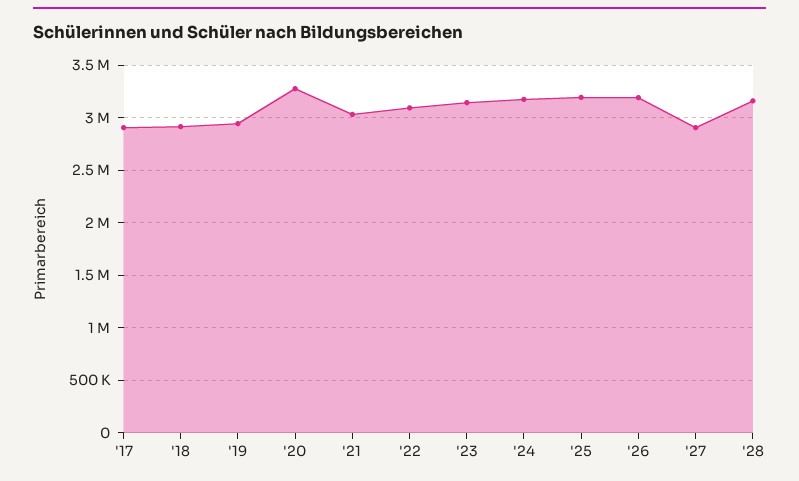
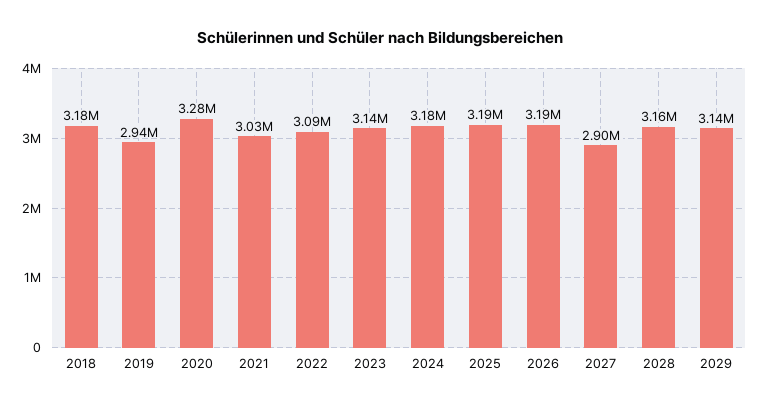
'17: 2900000 -> none
'18: 2900000 -> 3180000
2029: none -> 3140000

